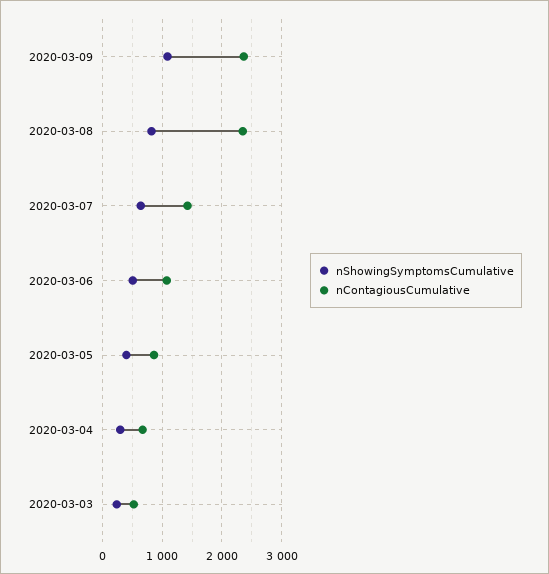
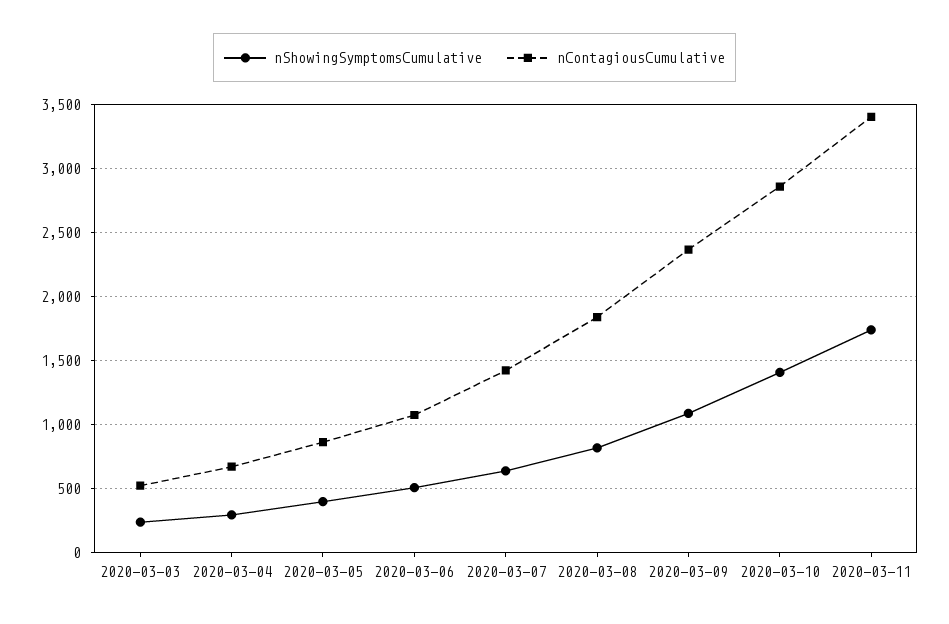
nContagiousCumulative, 2020-03-08: 2400 -> 1850
nShowingSymptomsCumulative, 2020-03-10: none -> 1400
nContagiousCumulative, 2020-03-10: none -> 2850
nShowingSymptomsCumulative, 2020-03-11: none -> 1750
nContagiousCumulative, 2020-03-11: none -> 3400

